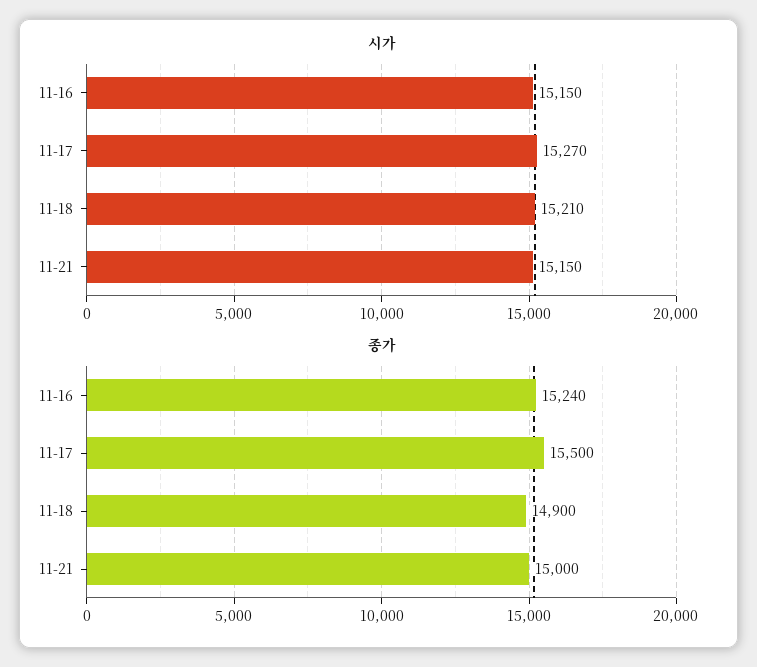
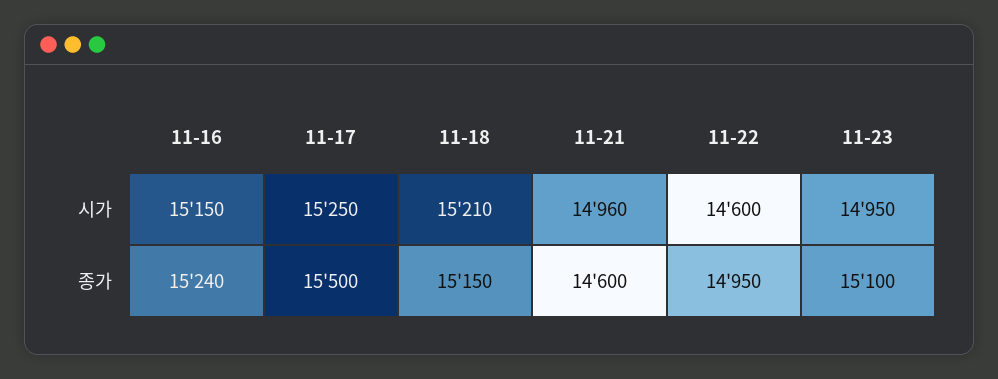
시가, 11-17: 15270 -> 15250
시가, 11-21: 15150 -> 14960
종가, 11-18: 14900 -> 15150
종가, 11-21: 15000 -> 14600
시가, 11-22: none -> 14600
시가, 11-23: none -> 14950
종가, 11-22: none -> 14950
종가, 11-23: none -> 15100

